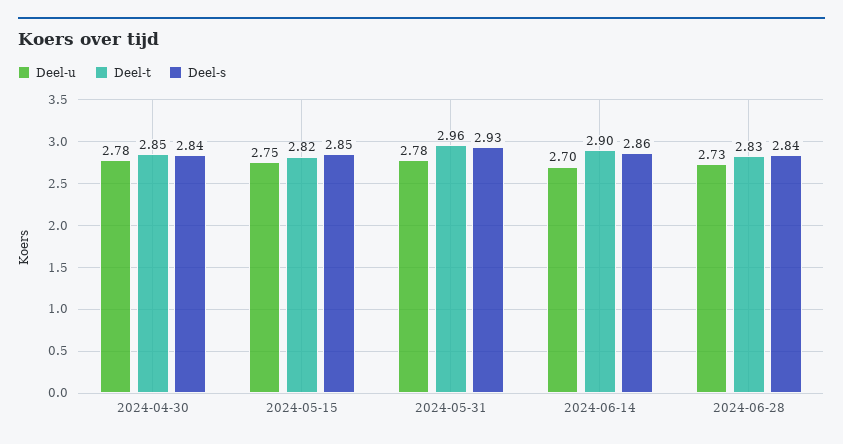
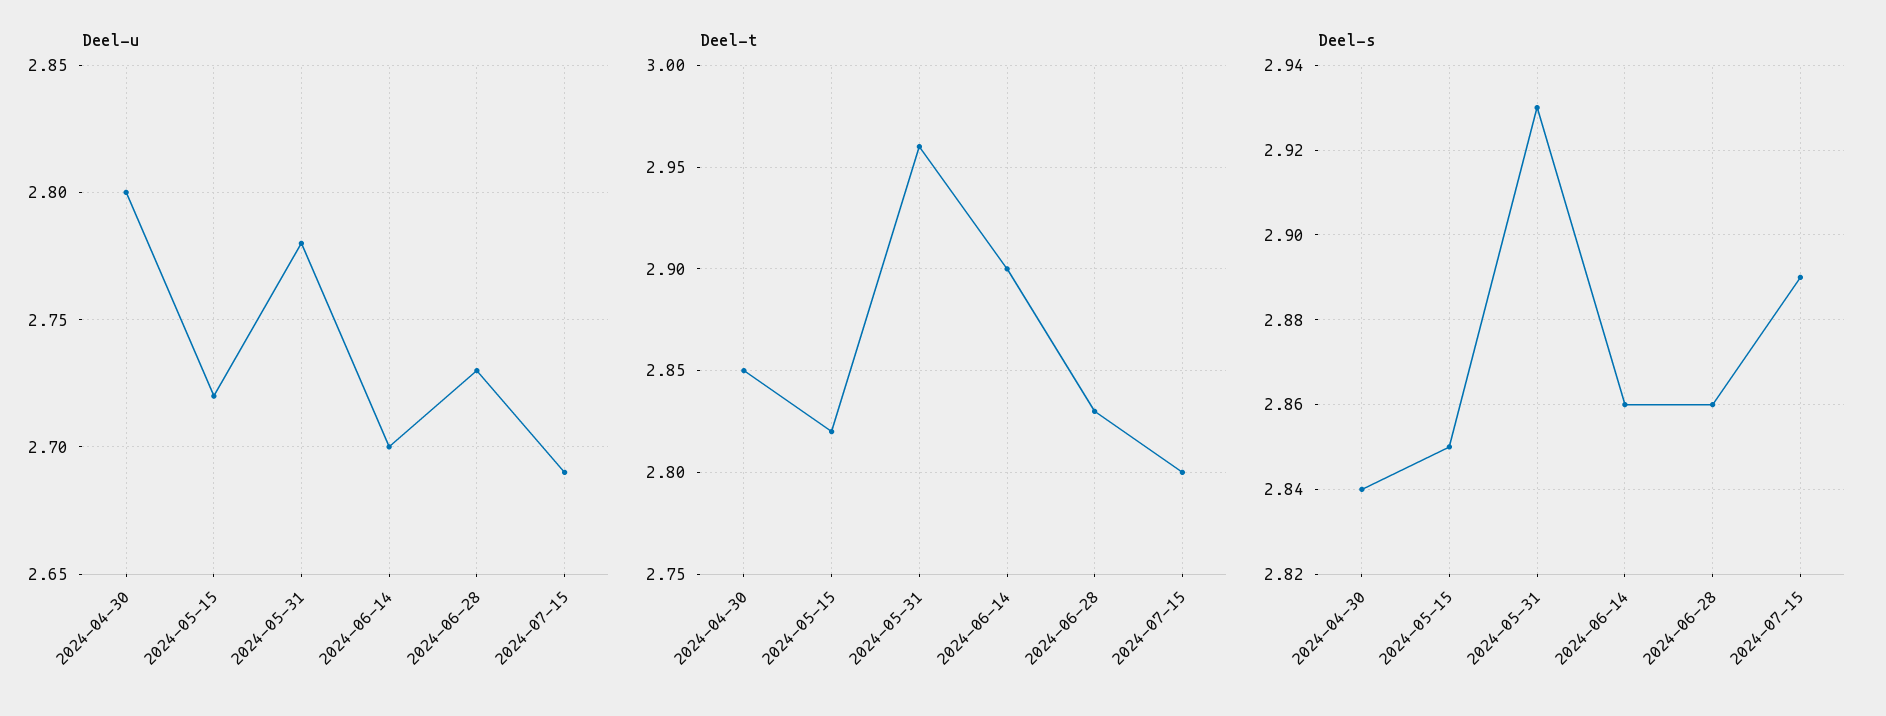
Deel-u, 2024-04-30: 2.78 -> 2.8
Deel-u, 2024-05-15: 2.75 -> 2.72
Deel-s, 2024-06-28: 2.84 -> 2.86
Deel-u, 2024-07-15: none -> 2.69
Deel-t, 2024-07-15: none -> 2.8
Deel-s, 2024-07-15: none -> 2.89

